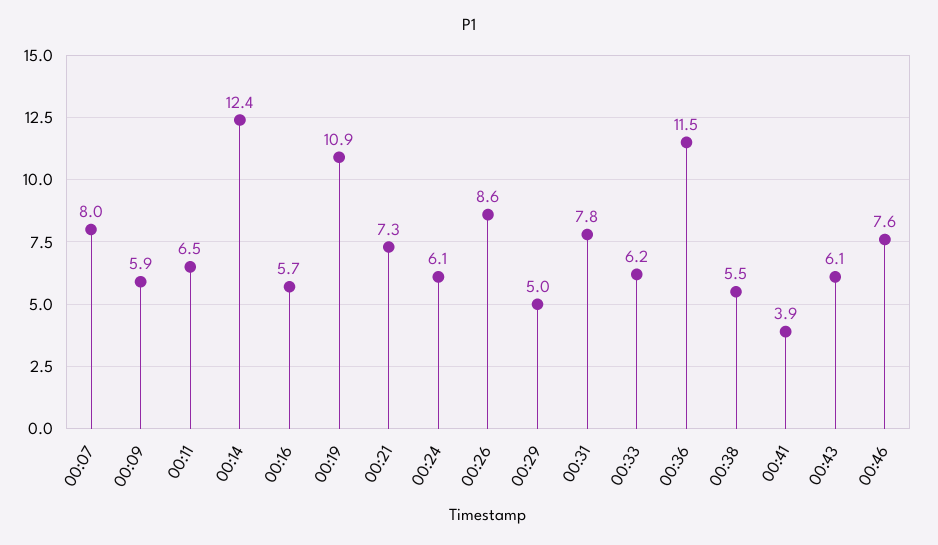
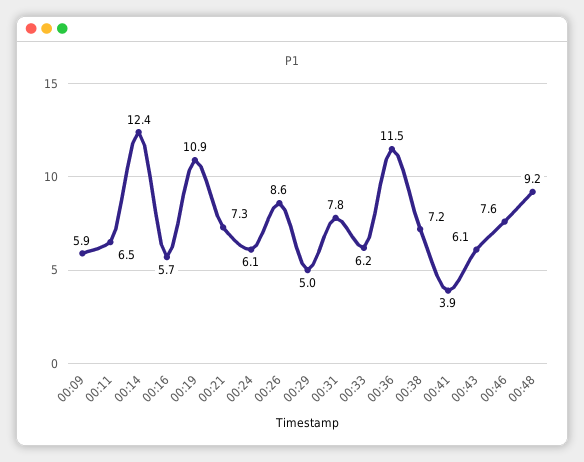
00:07: 8 -> none
00:38: 5.5 -> 7.2
00:48: none -> 9.2

